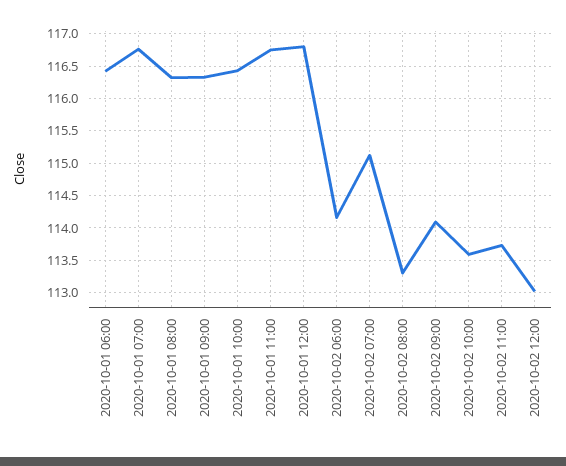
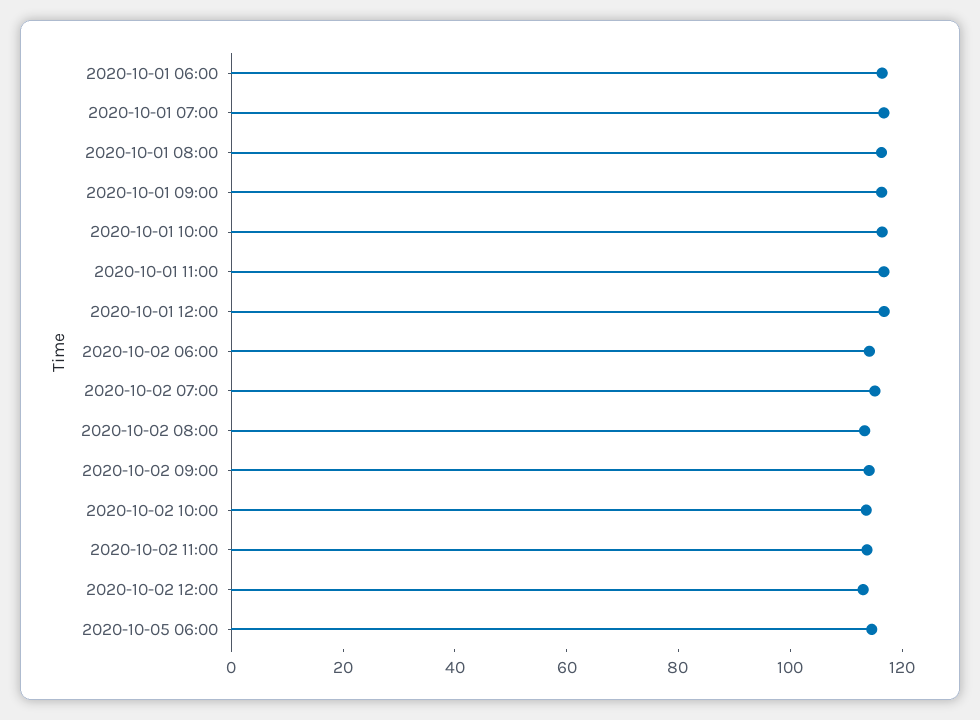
2020-10-05 06:00: none -> 115

